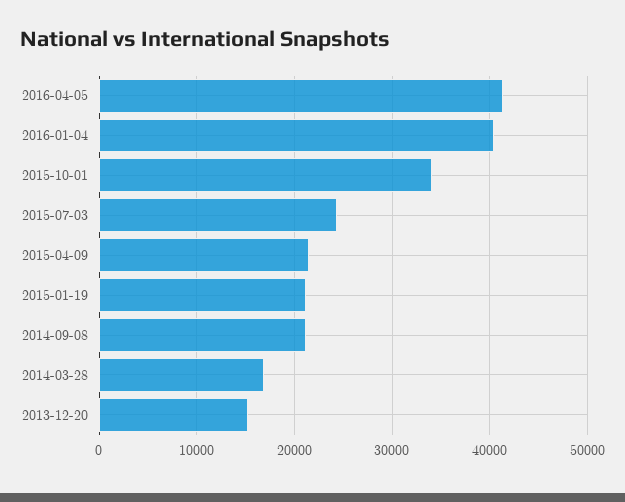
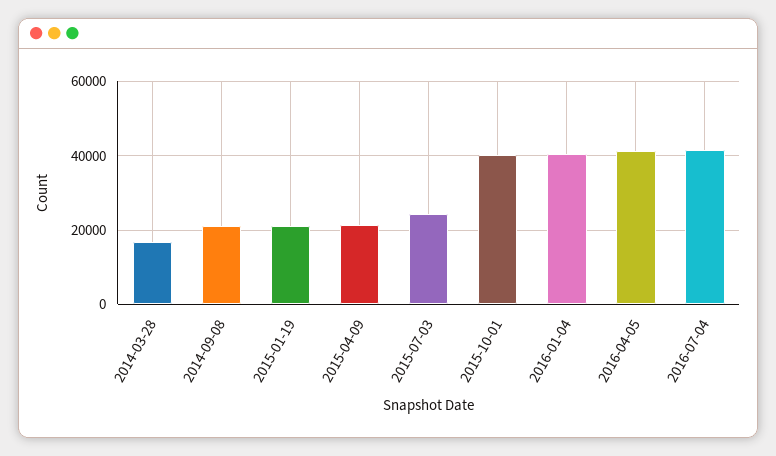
2015-10-01: 34000 -> 40000
2013-12-20: 15000 -> none
2016-07-04: none -> 42000

